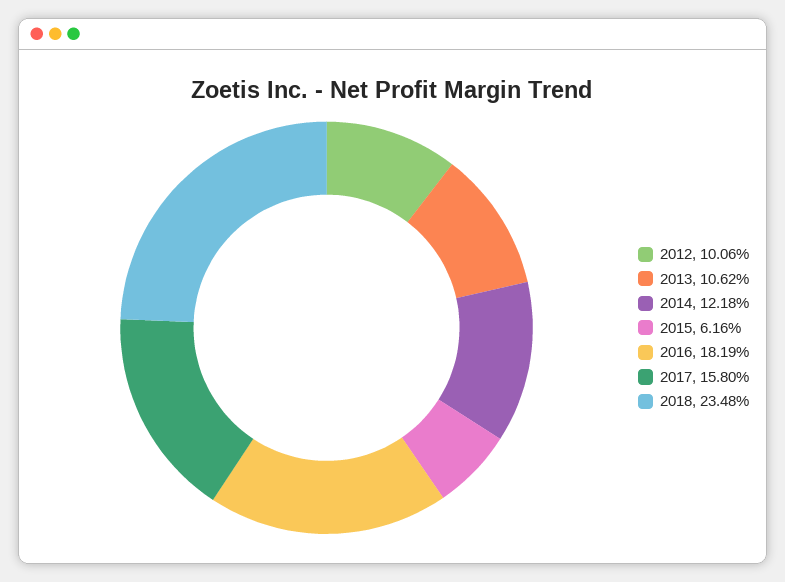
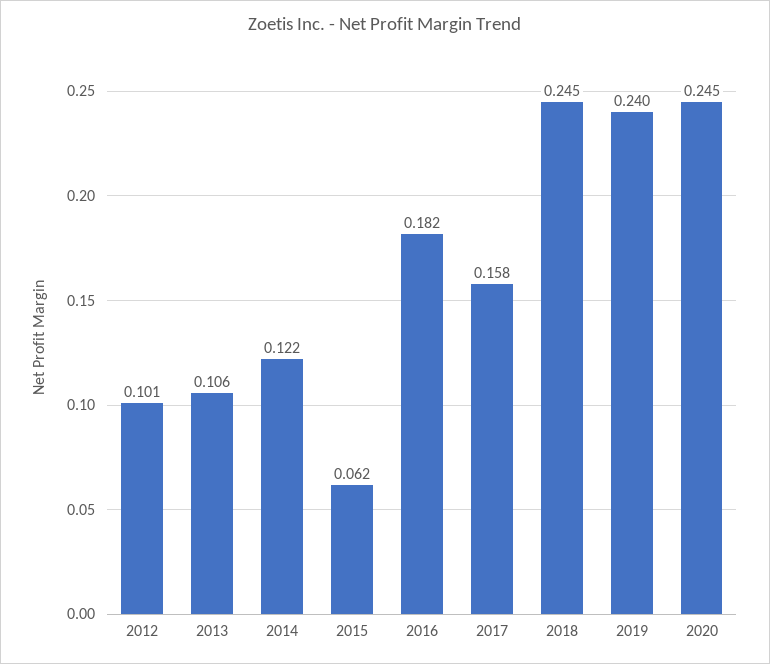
2018: 0.2348 -> 0.245
2019: none -> 0.24
2020: none -> 0.245

